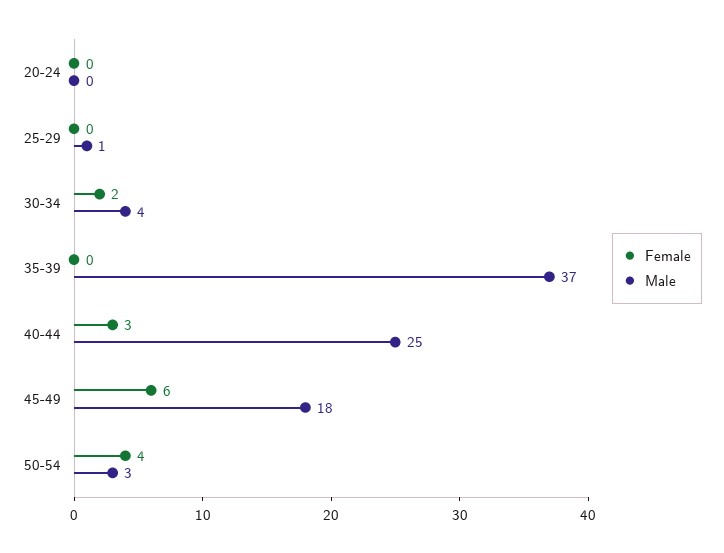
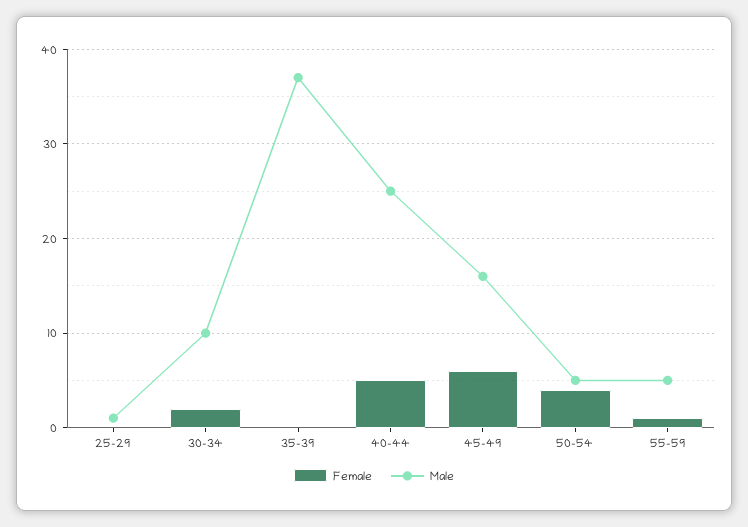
Female, 20-24: 0 -> none
Male, 20-24: 0 -> none
Male, 30-34: 4 -> 10
Female, 40-44: 3 -> 5
Male, 45-49: 18 -> 16
Male, 50-54: 3 -> 5
Female, 55-59: none -> 1
Male, 55-59: none -> 5

